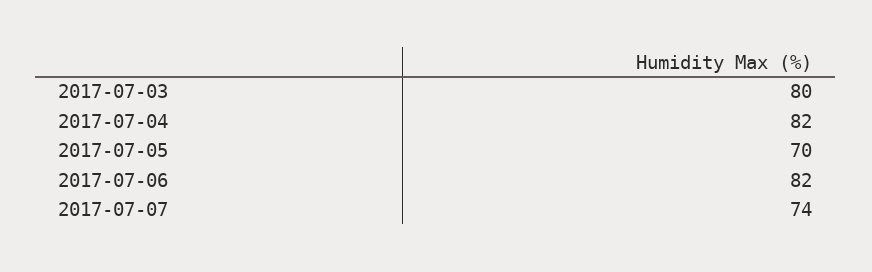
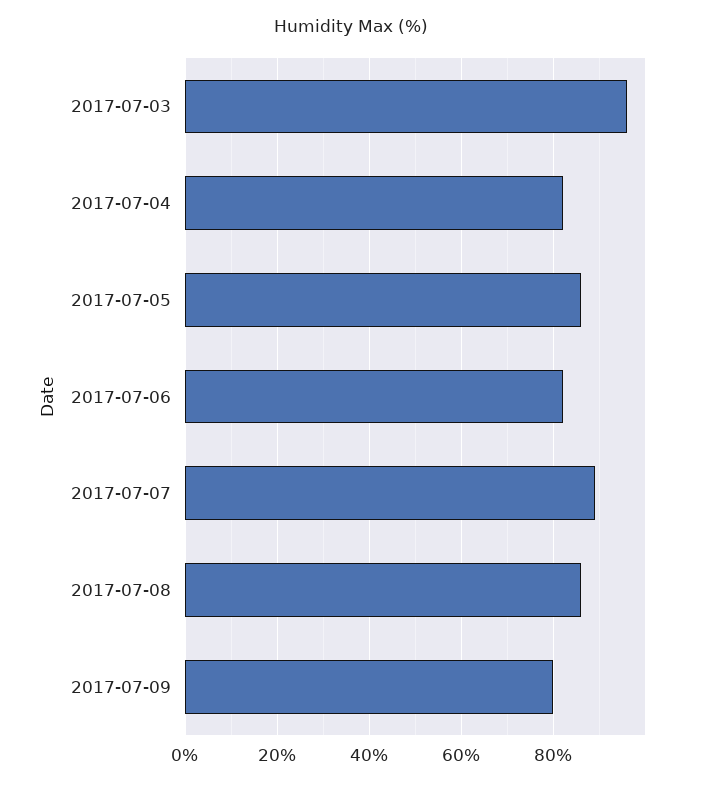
2017-07-03: 80 -> 95
2017-07-05: 70 -> 85
2017-07-07: 74 -> 90
2017-07-08: none -> 85
2017-07-09: none -> 80

